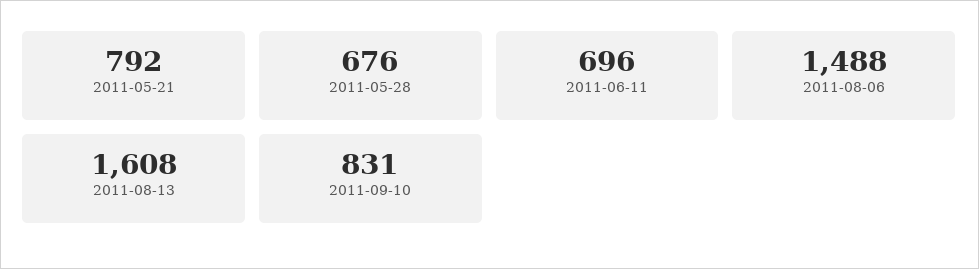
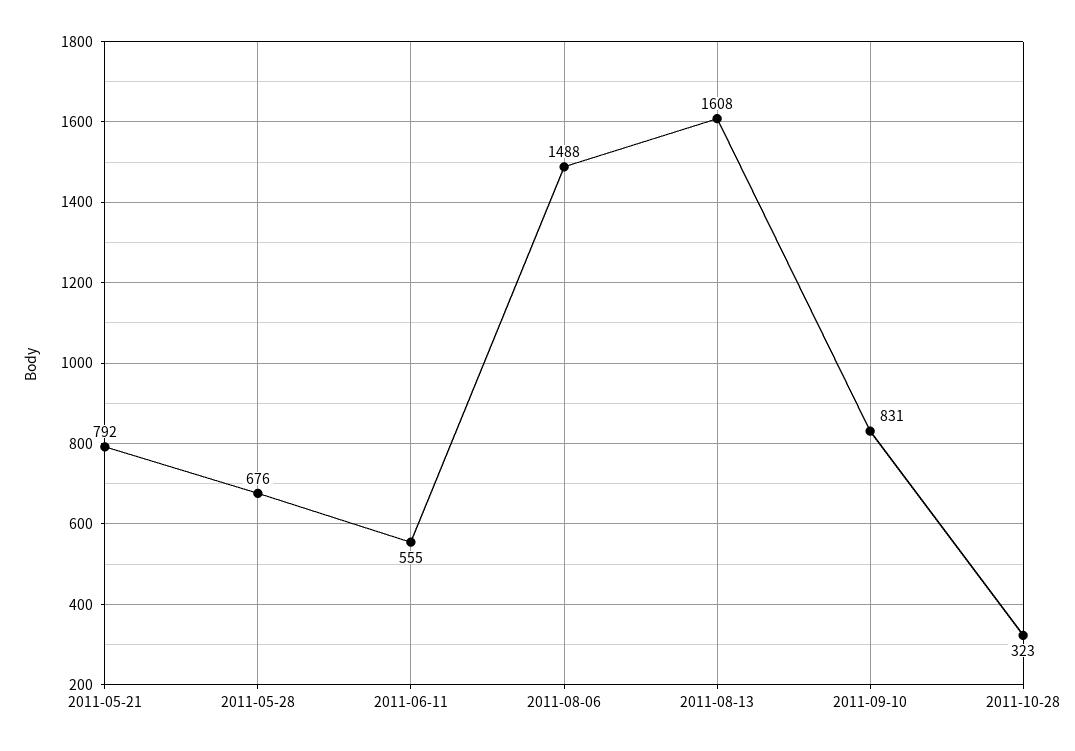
2011-06-11: 696 -> 555
2011-10-28: none -> 323

